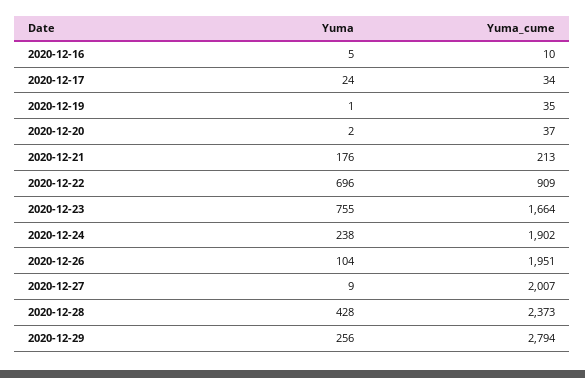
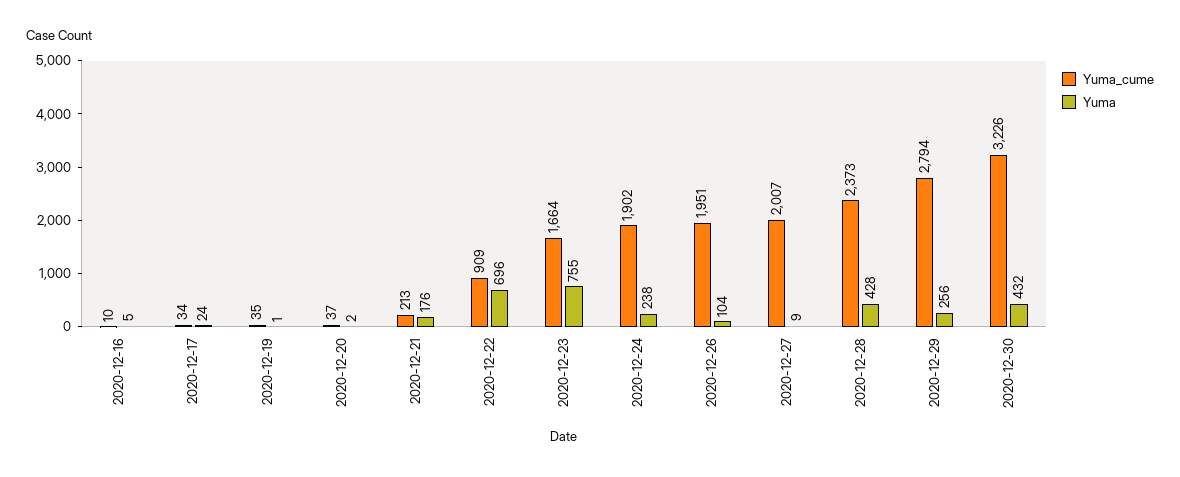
Yuma_cume, 2020-12-30: none -> 3226
Yuma, 2020-12-30: none -> 432

